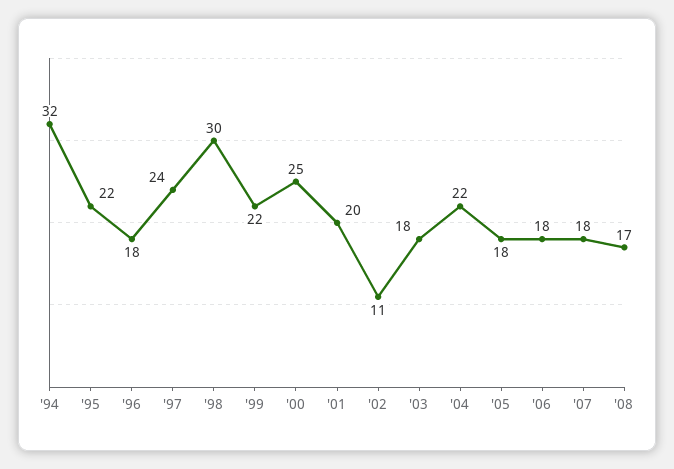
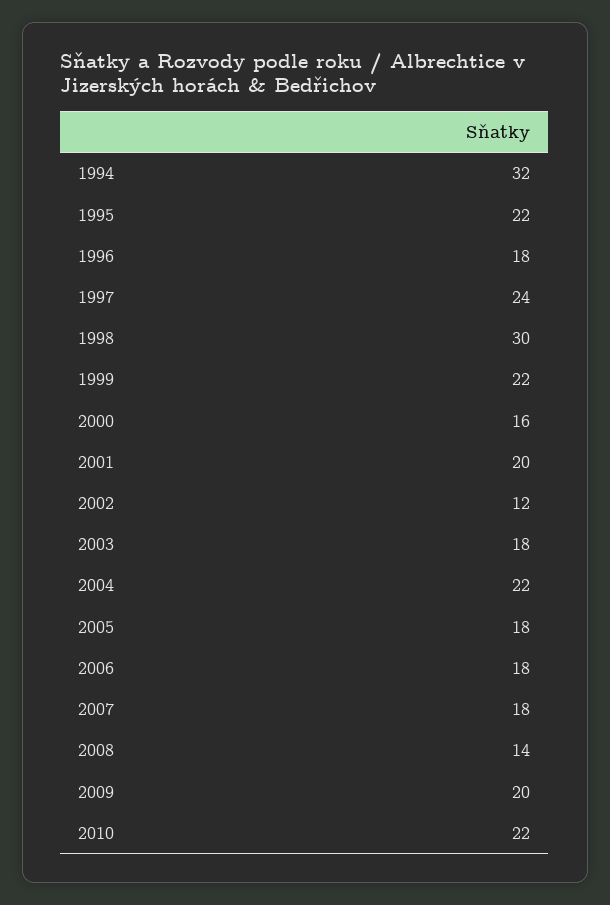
'00: 25 -> 16
'02: 11 -> 12
'08: 17 -> 14
2009: none -> 20
2010: none -> 22

